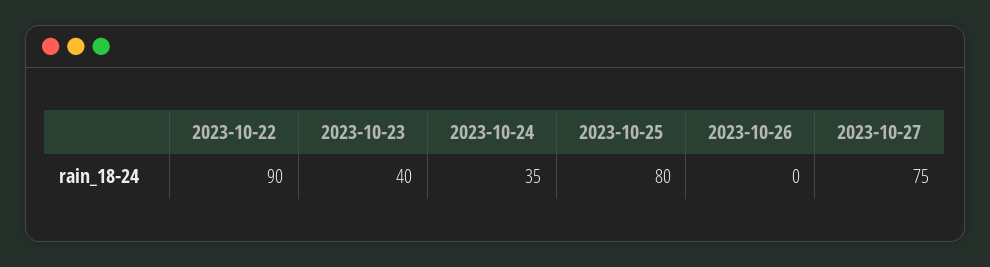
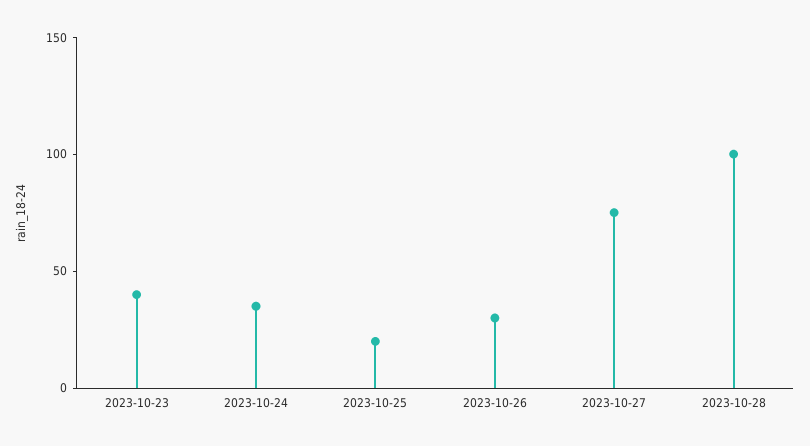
2023-10-22: 90 -> none
2023-10-25: 80 -> 20
2023-10-26: 0 -> 30
2023-10-28: none -> 100

